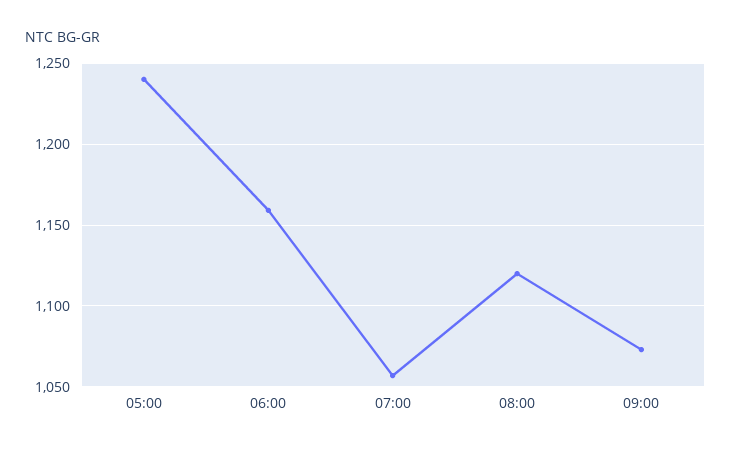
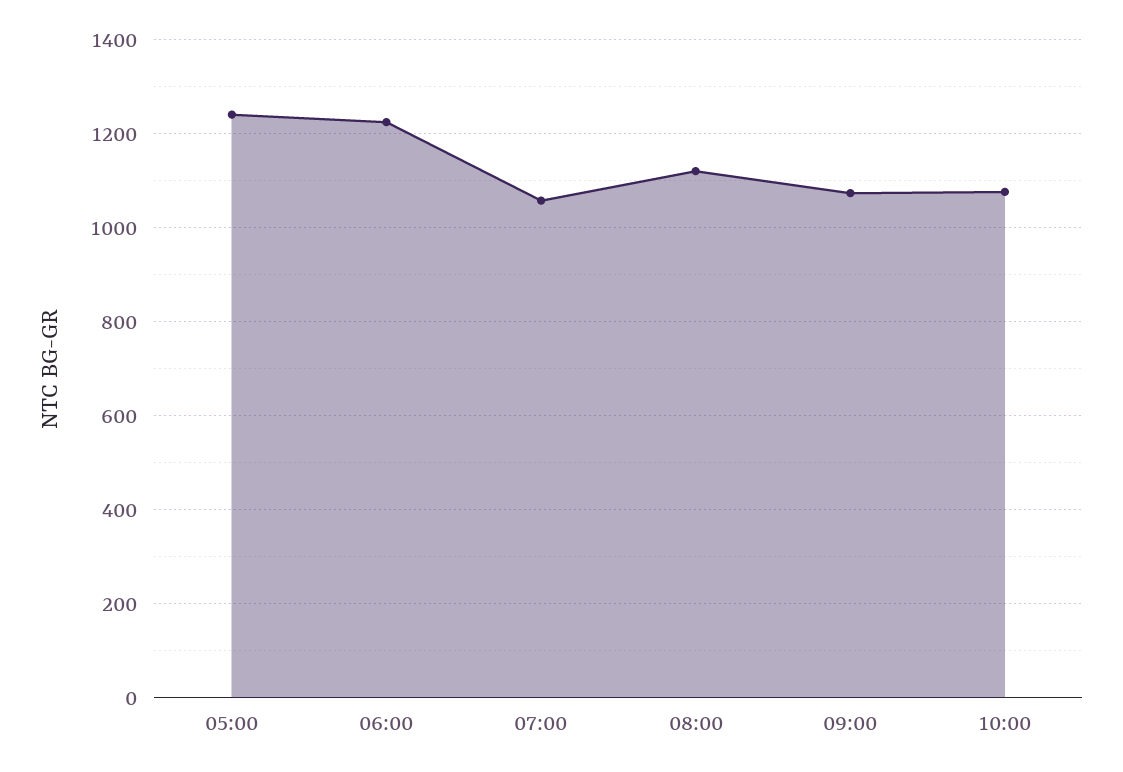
06:00: 1160 -> 1220
10:00: none -> 1080

